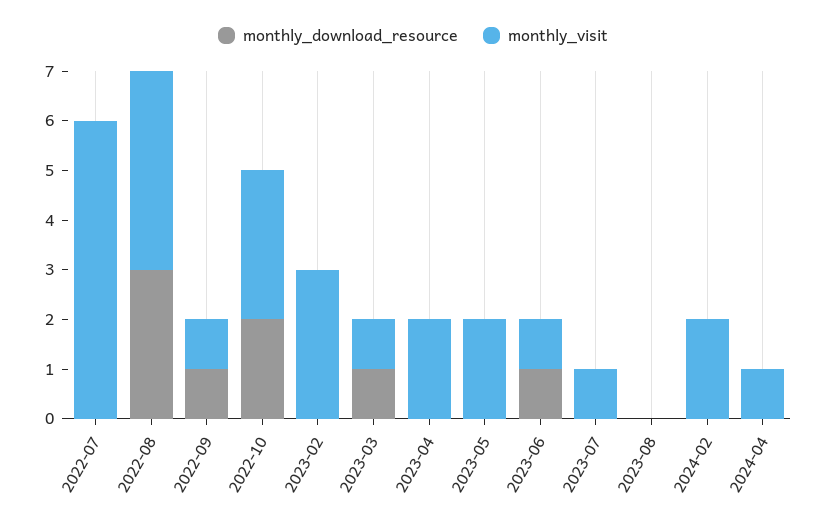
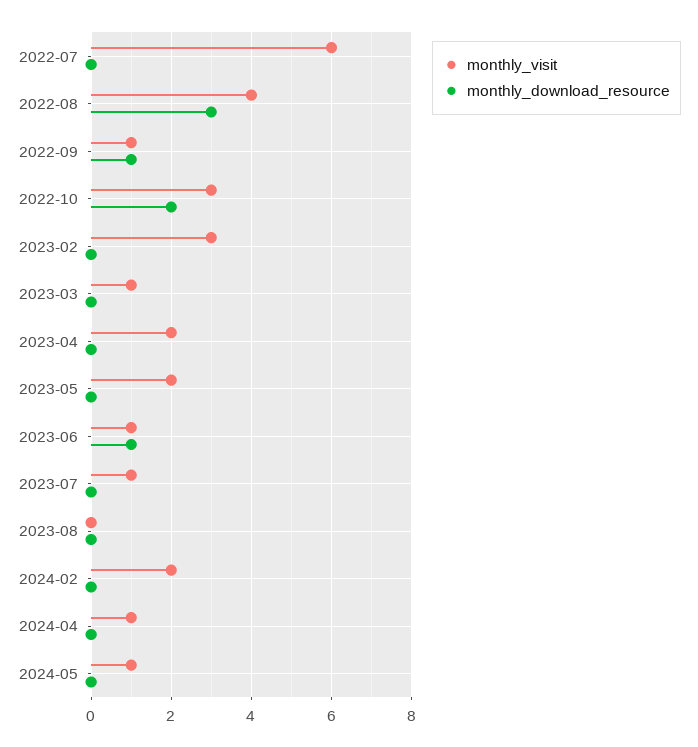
monthly_download_resource, 2023-03: 1 -> 0
monthly_visit, 2024-05: none -> 1
monthly_download_resource, 2024-05: none -> 0

